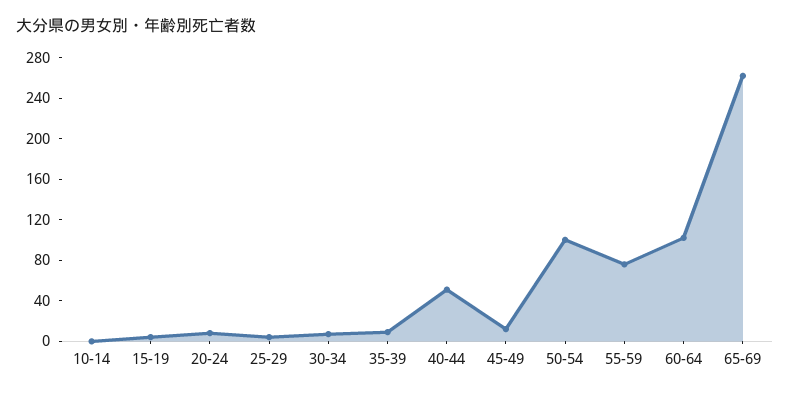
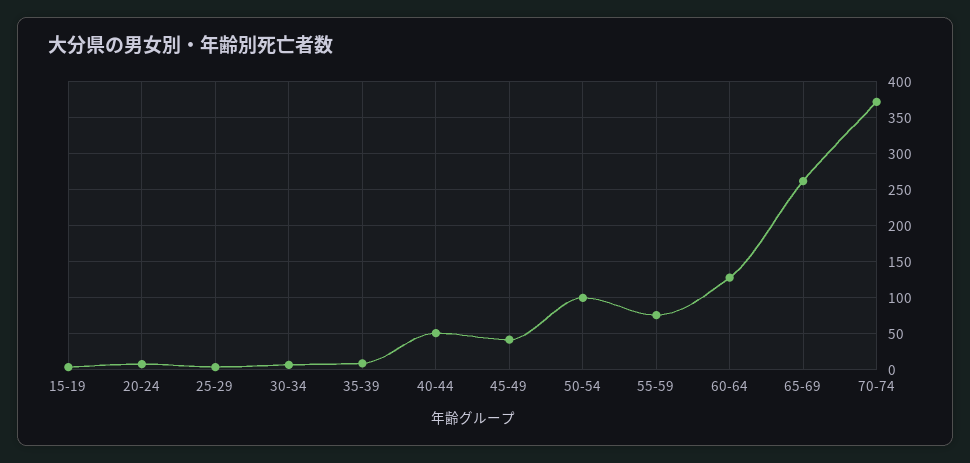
10-14: 0 -> none
45-49: 10 -> 40
60-64: 100 -> 130
70-74: none -> 370

